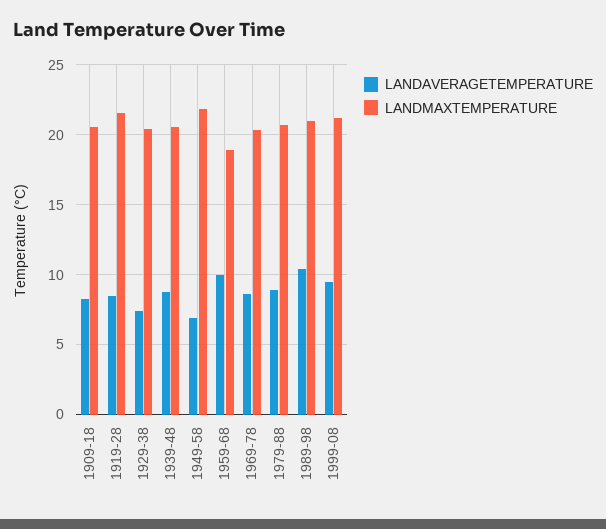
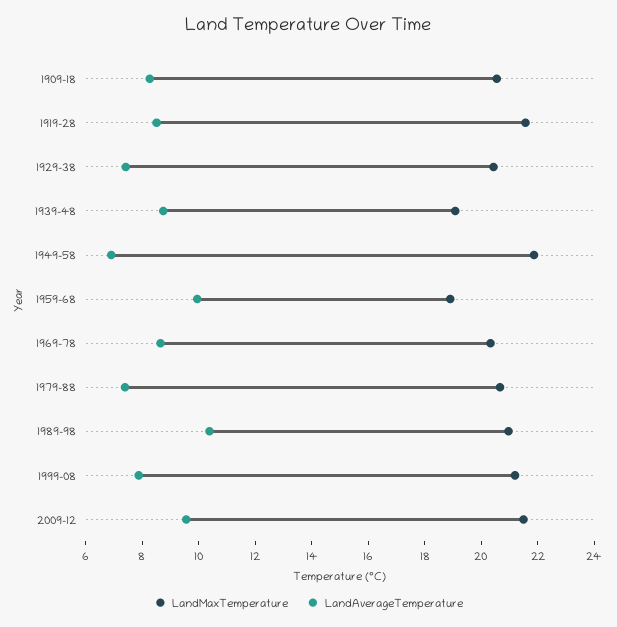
LANDMAXTEMPERATURE, 1939-48: 20.5 -> 19
LANDAVERAGETEMPERATURE, 1979-88: 9 -> 7.5
LANDAVERAGETEMPERATURE, 1999-08: 9.5 -> 8
LANDMAXTEMPERATURE, 2009-12: none -> 21.5
LANDAVERAGETEMPERATURE, 2009-12: none -> 9.5

